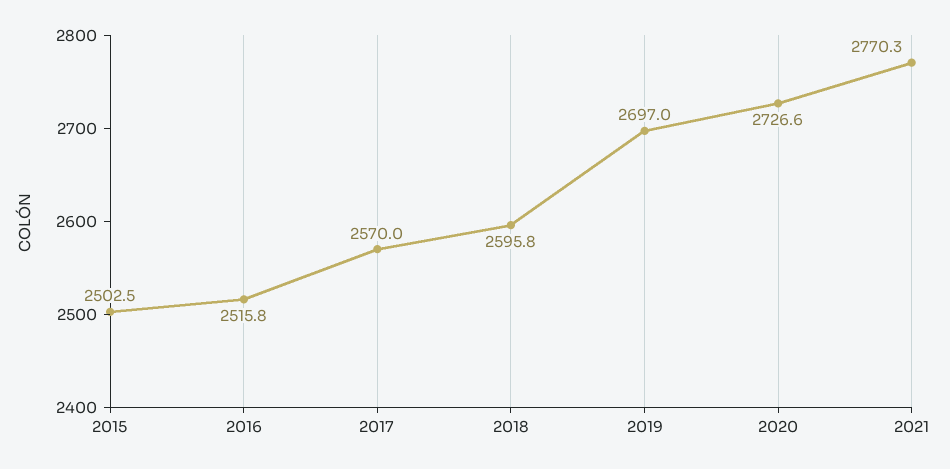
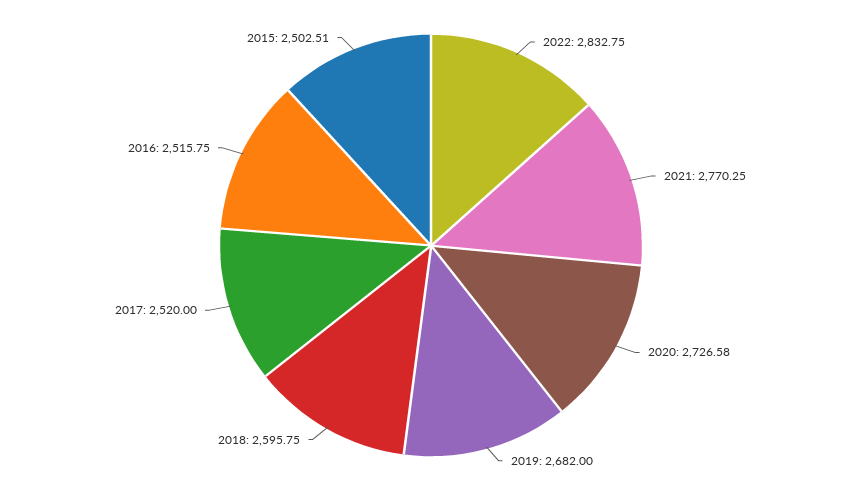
2017: 2570 -> 2520
2019: 2697 -> 2682
2022: none -> 2832.75

